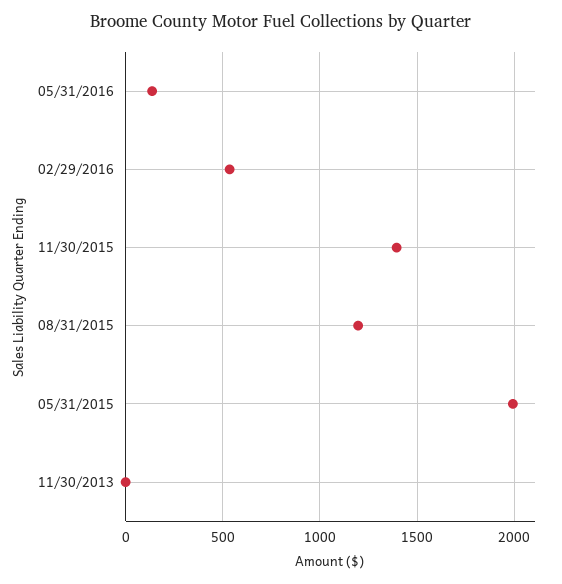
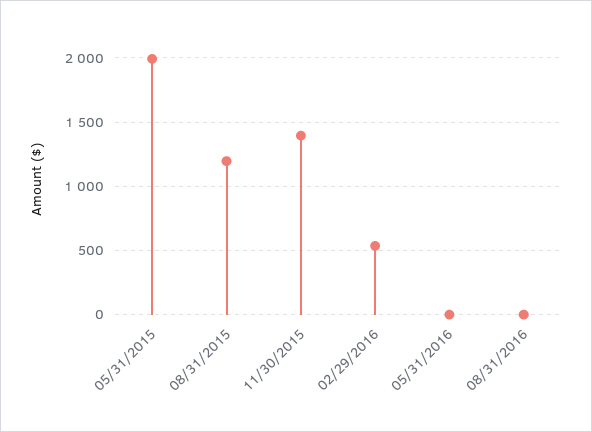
05/31/2016: 150 -> 0
11/30/2013: 0 -> none
08/31/2016: none -> 0

